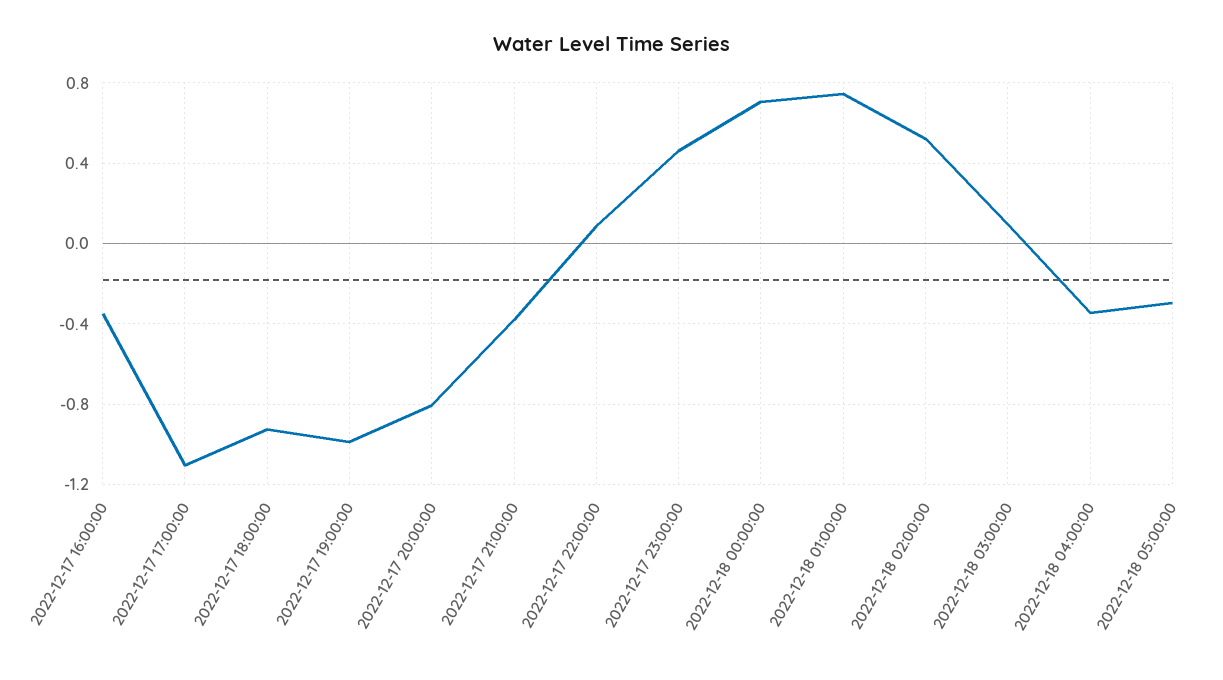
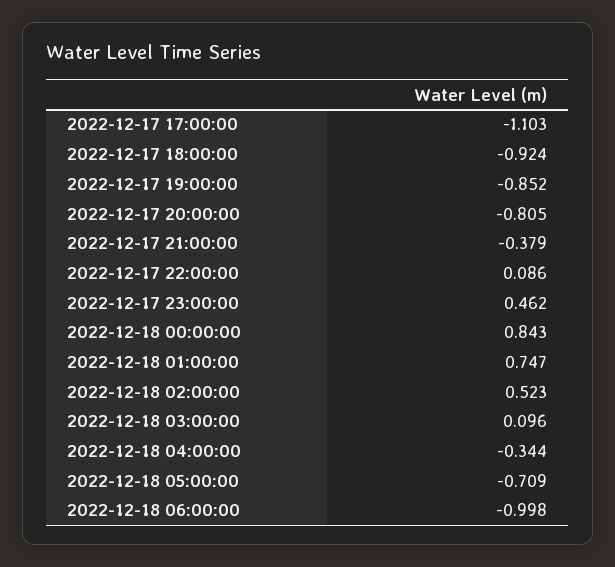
2022-12-17 16:00:00: -0.35 -> none
2022-12-17 19:00:00: -1 -> -0.852
2022-12-18 00:00:00: 0.7 -> 0.843
2022-12-18 05:00:00: -0.3 -> -0.709
2022-12-18 06:00:00: none -> -0.998

